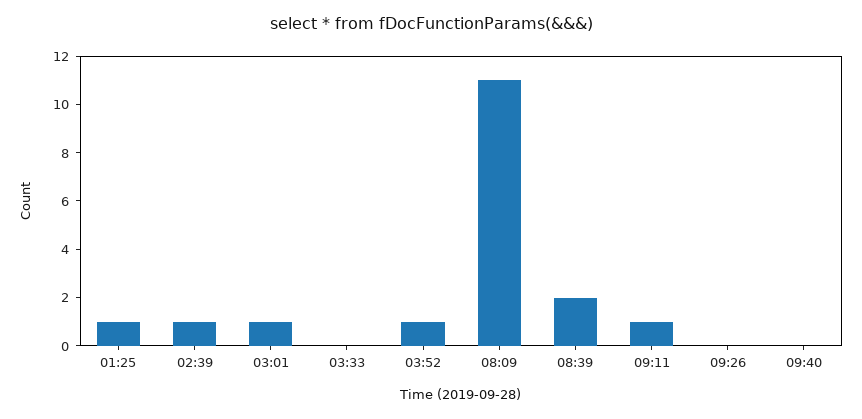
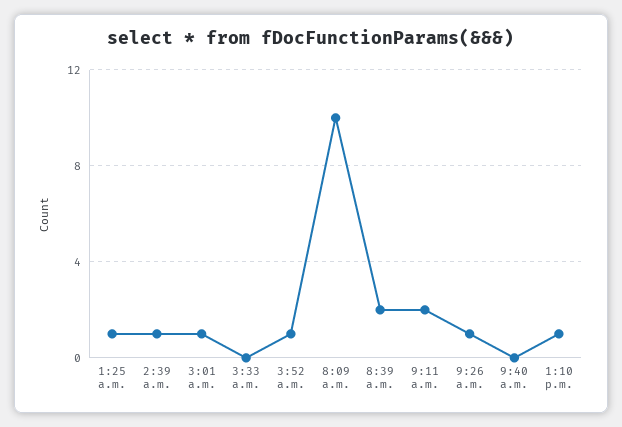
08:09: 11 -> 10
09:11: 1 -> 2
09:26: 0 -> 1
1:10 p.m.: none -> 1

